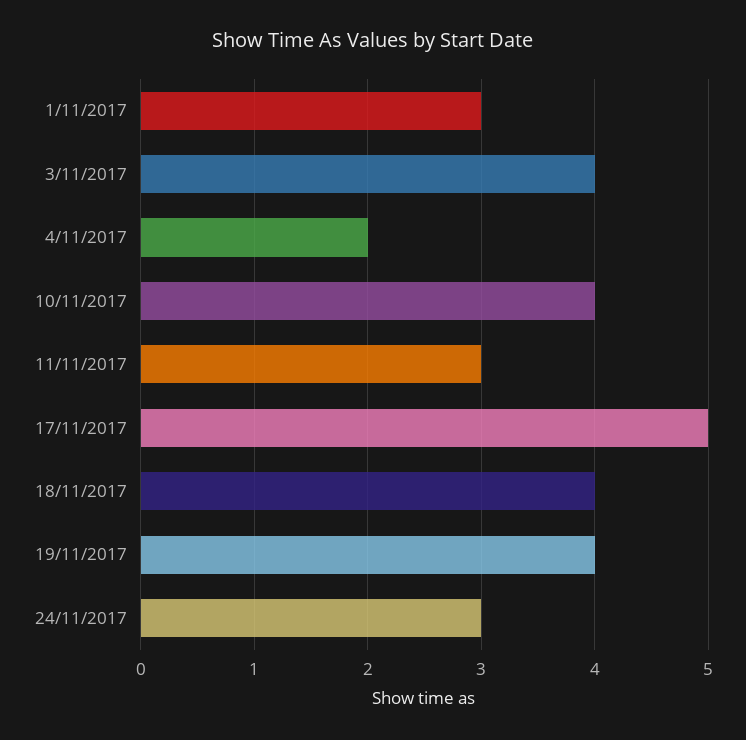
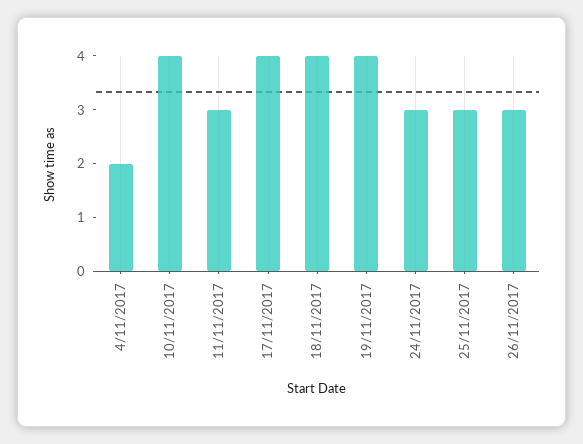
1/11/2017: 3 -> none
3/11/2017: 4 -> none
17/11/2017: 5 -> 4
25/11/2017: none -> 3
26/11/2017: none -> 3

